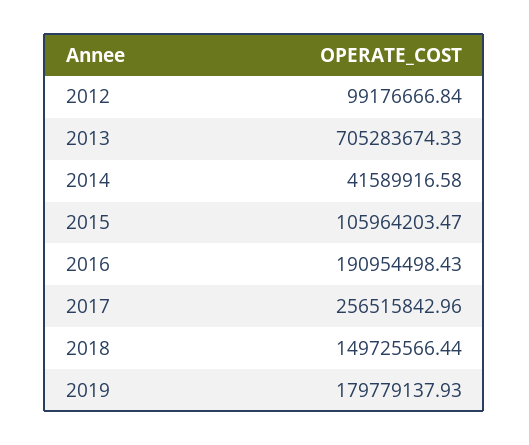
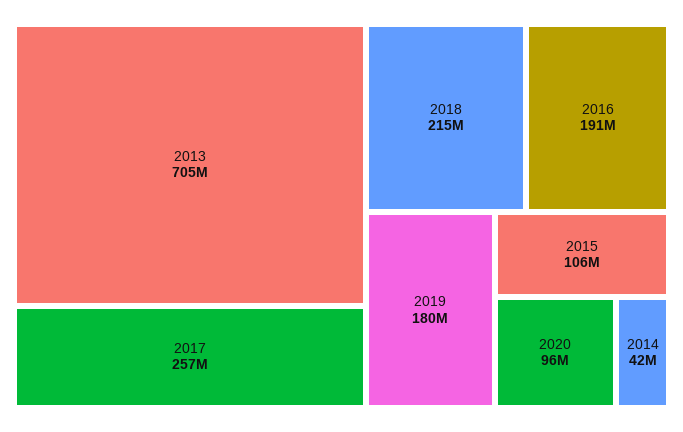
2012: 99176666.84 -> none
2018: 149725566.44 -> 215000000
2020: none -> 96000000

